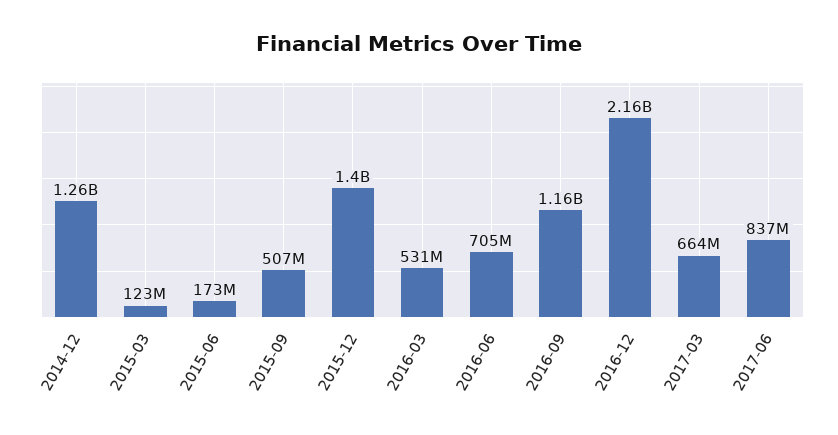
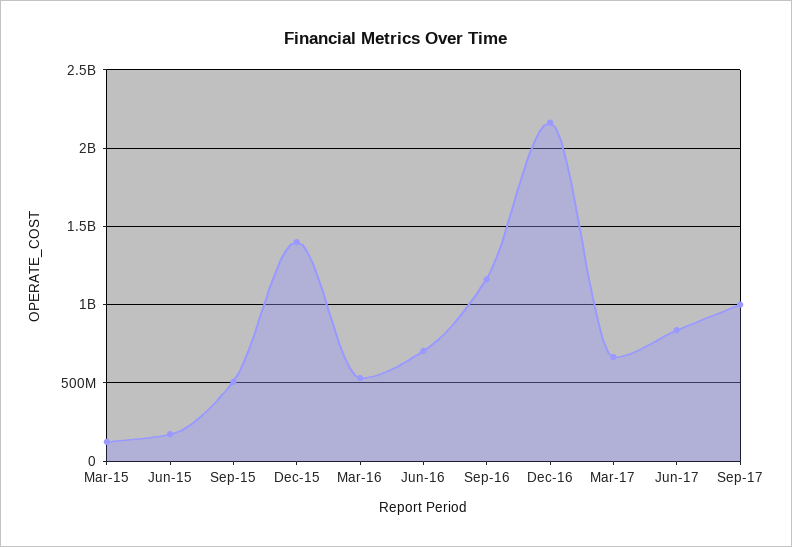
2014-12: 1260000000 -> none
Sep-17: none -> 1000000000

